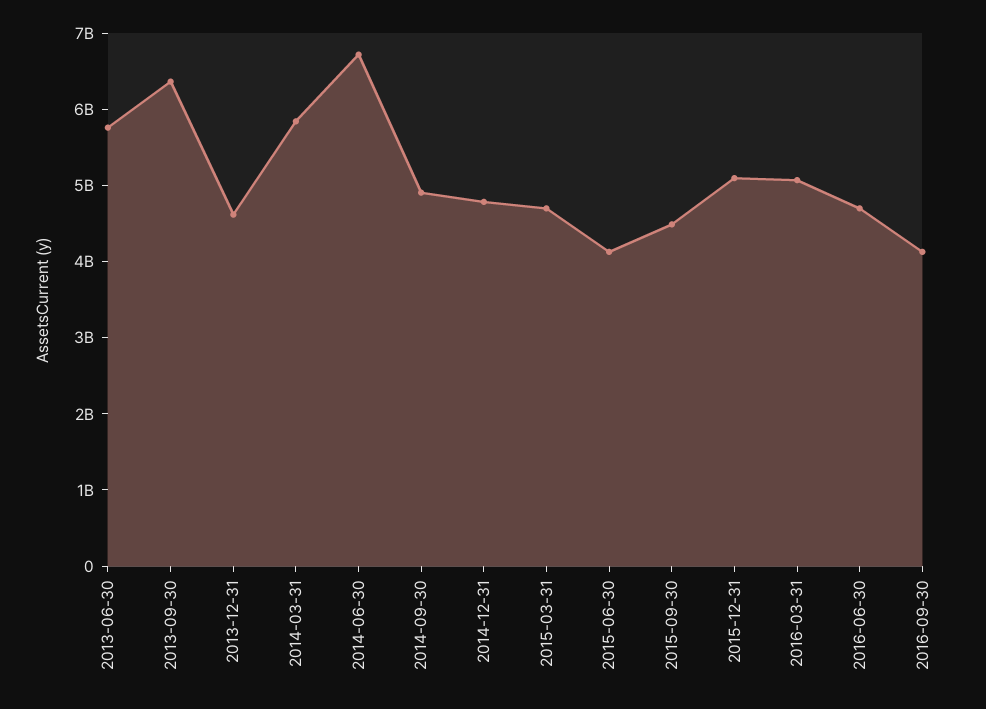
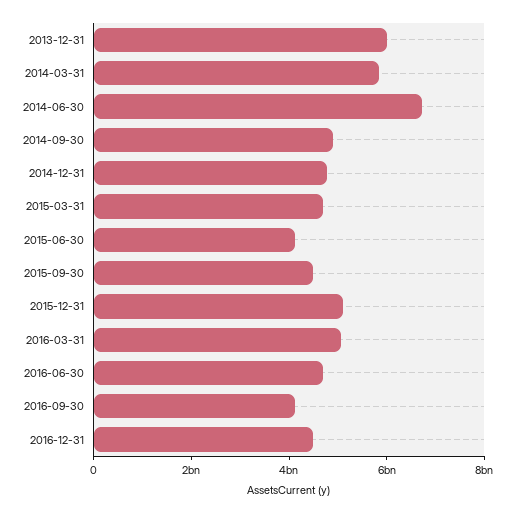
2013-06-30: 5800000000 -> none
2013-09-30: 6400000000 -> none
2013-12-31: 4600000000 -> 6000000000
2016-12-31: none -> 4500000000

